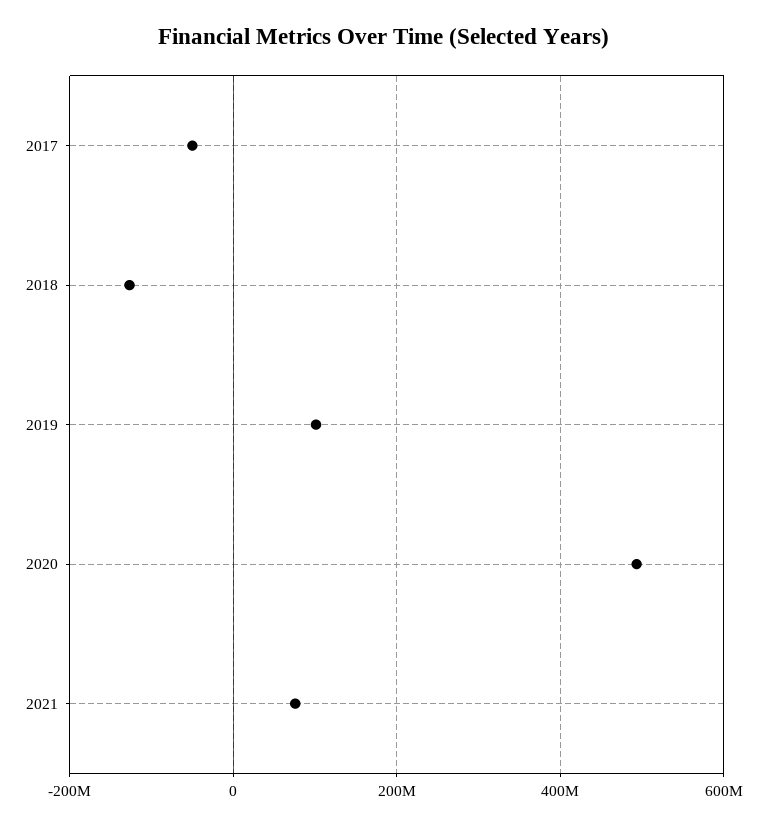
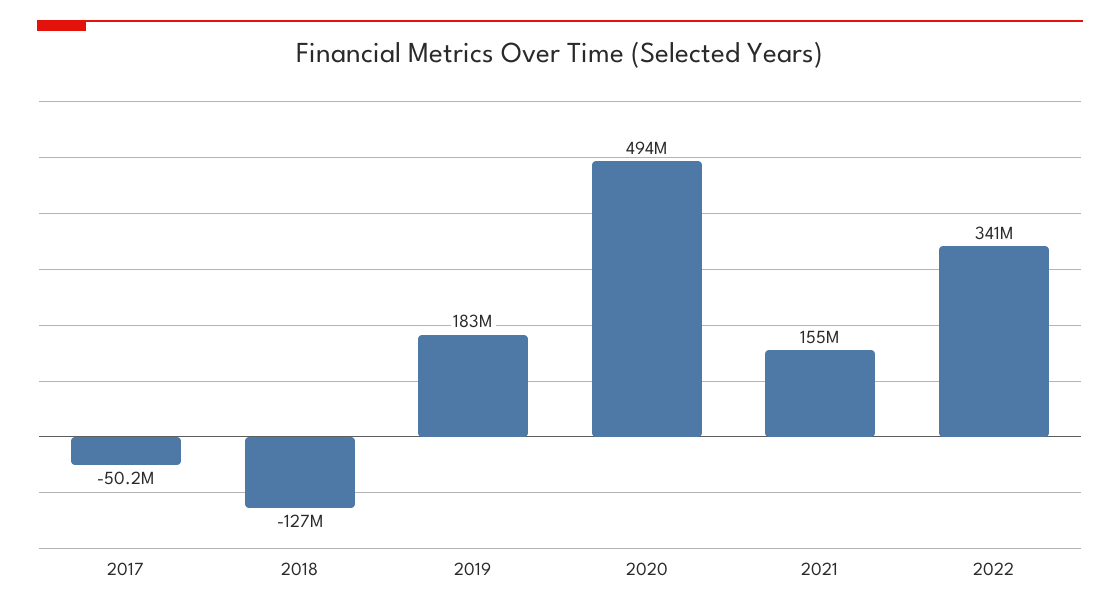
2019: 100000000 -> 183000000
2021: 80000000 -> 155000000
2022: none -> 341000000

